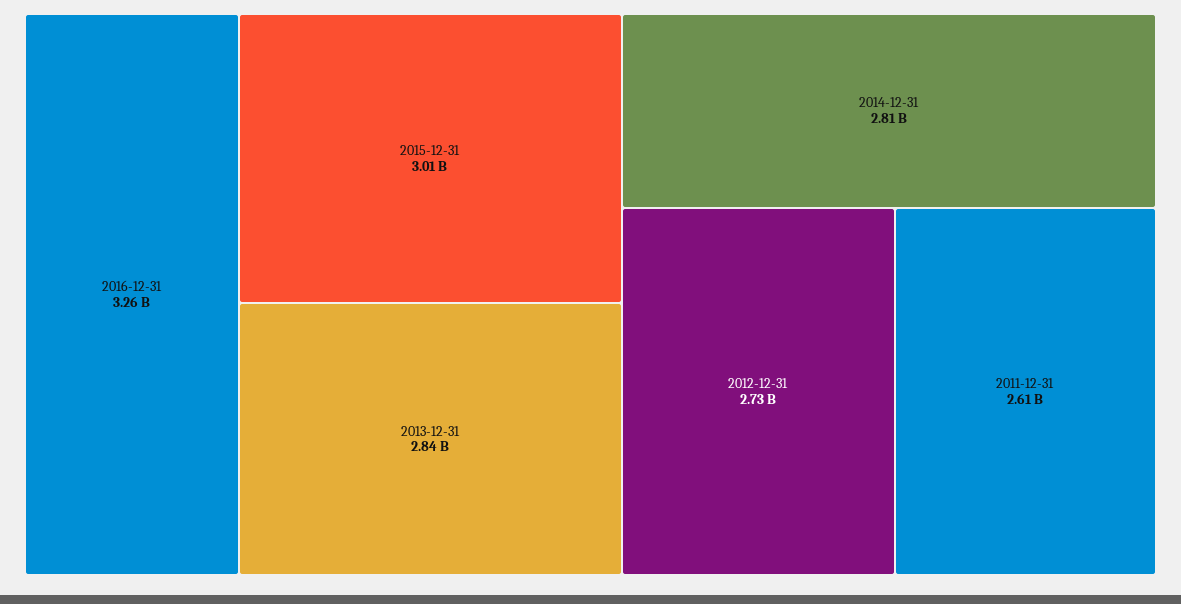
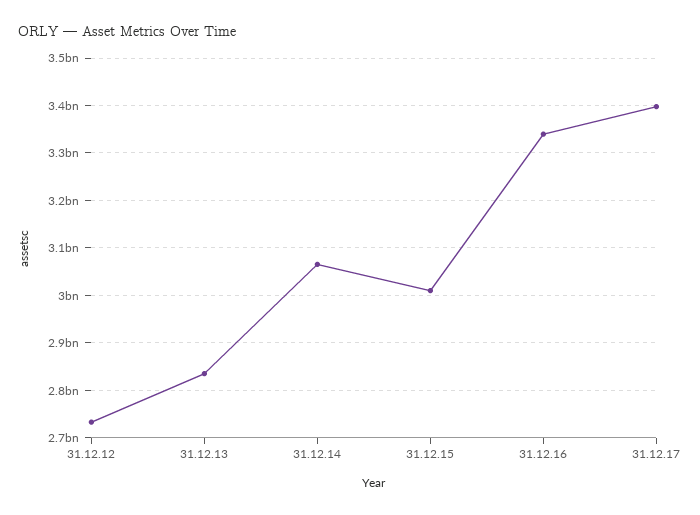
2016-12-31: 3260000000 -> 3340000000
2014-12-31: 2810000000 -> 3060000000
2011-12-31: 2610000000 -> none
31.12.17: none -> 3400000000

